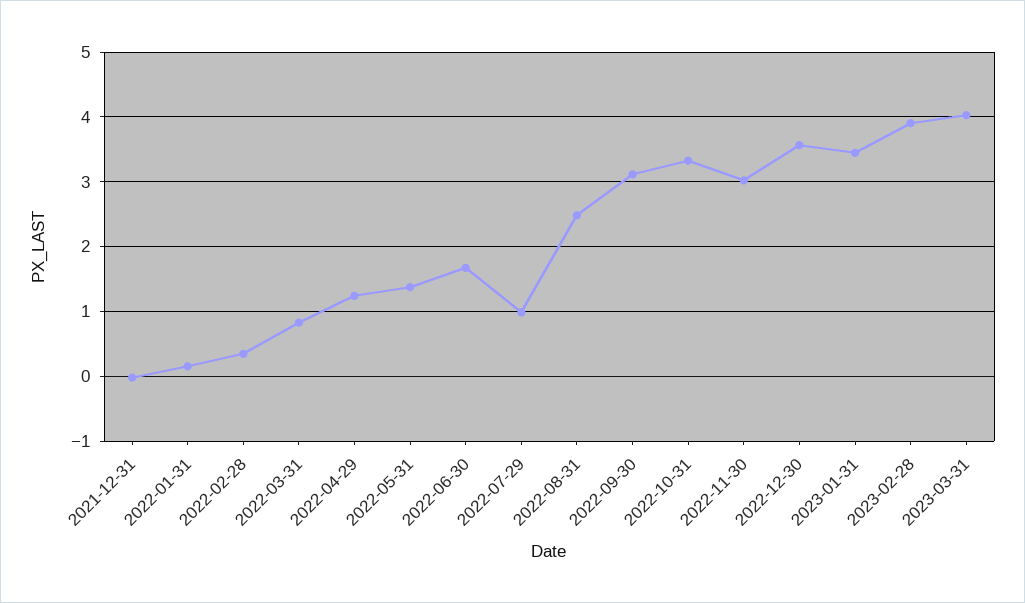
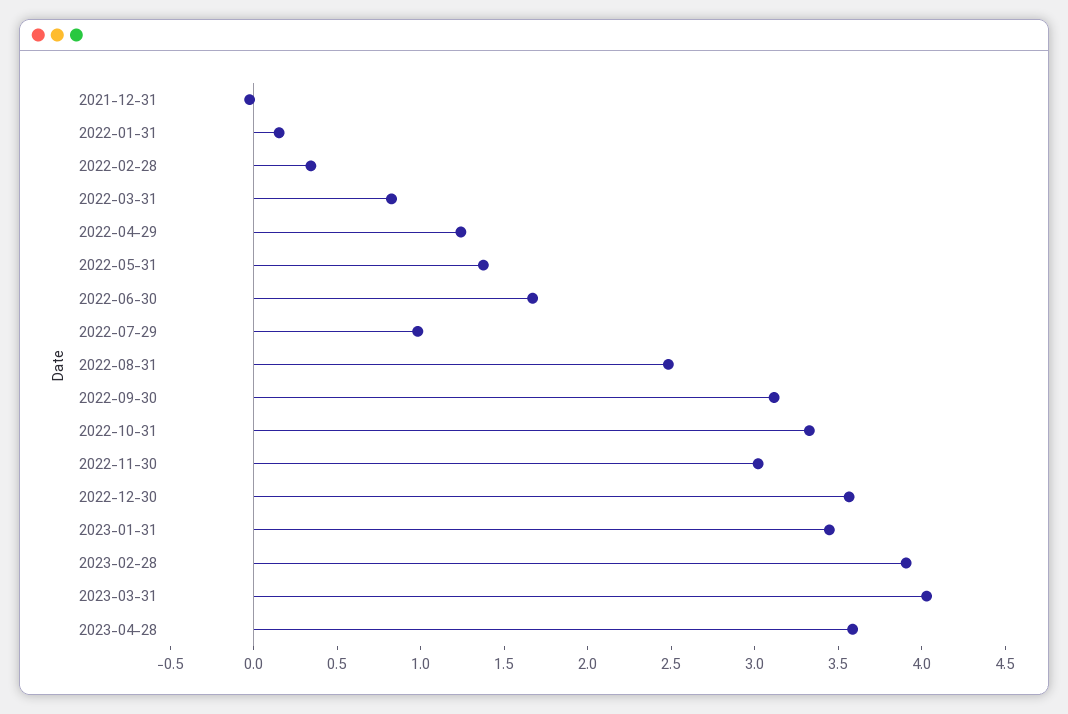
2023-04-28: none -> 3.6

